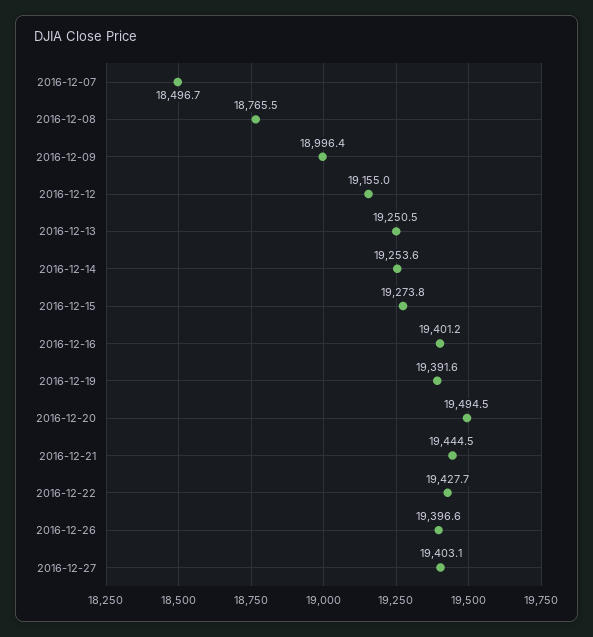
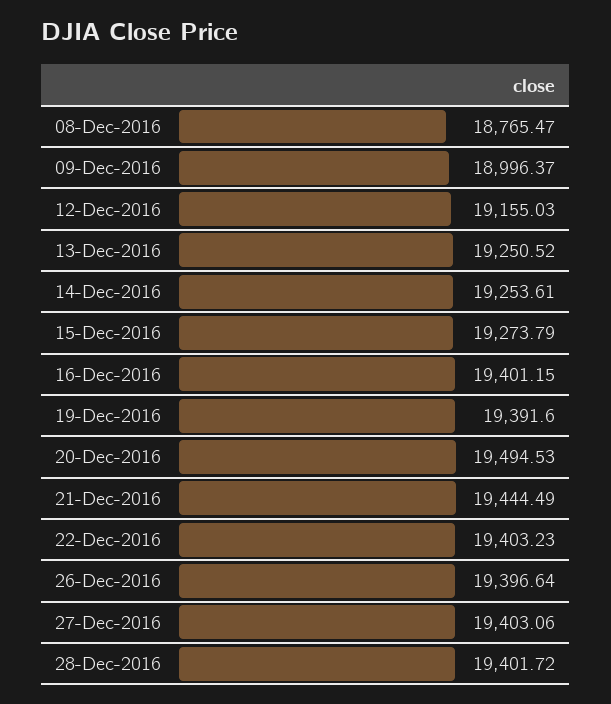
2016-12-07: 18496.7 -> none
2016-12-22: 19427.7 -> 19403.23
28-Dec-2016: none -> 19401.72

